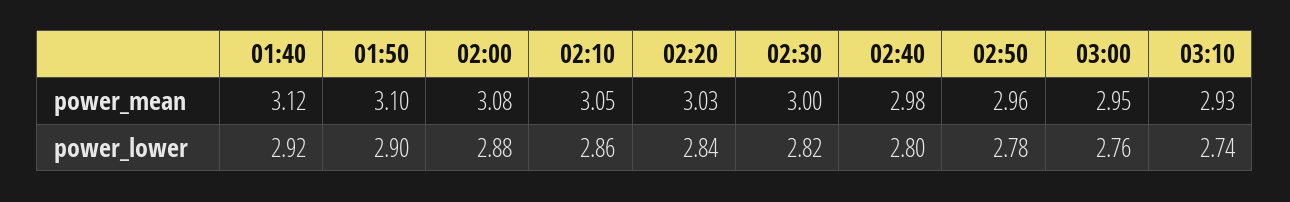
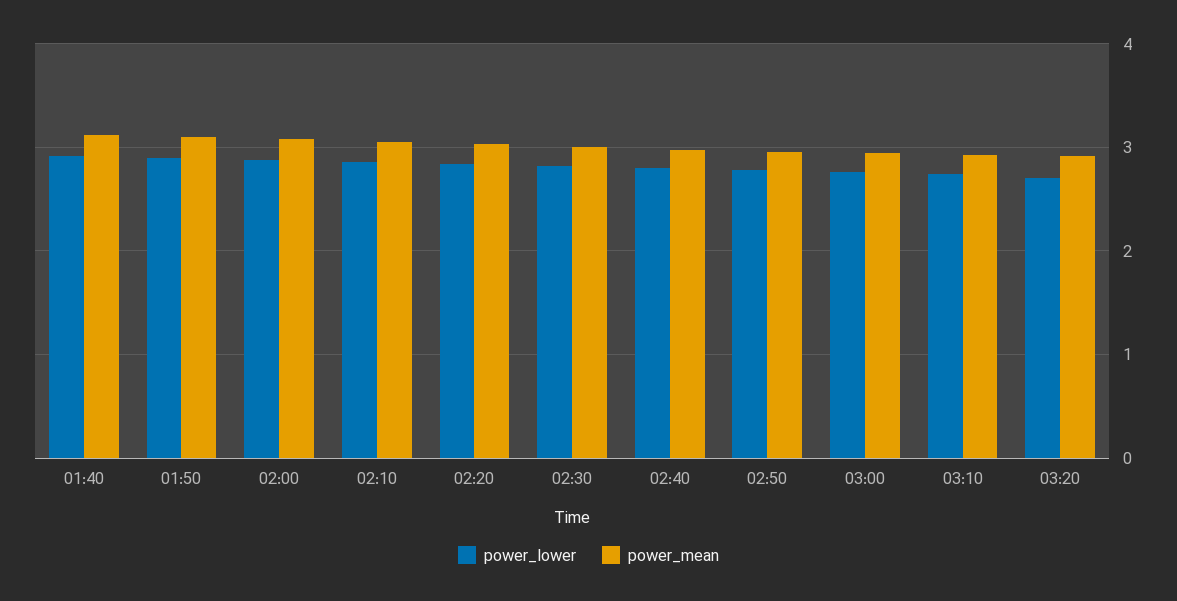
power_lower, 03:20: none -> 2.7
power_mean, 03:20: none -> 2.9

